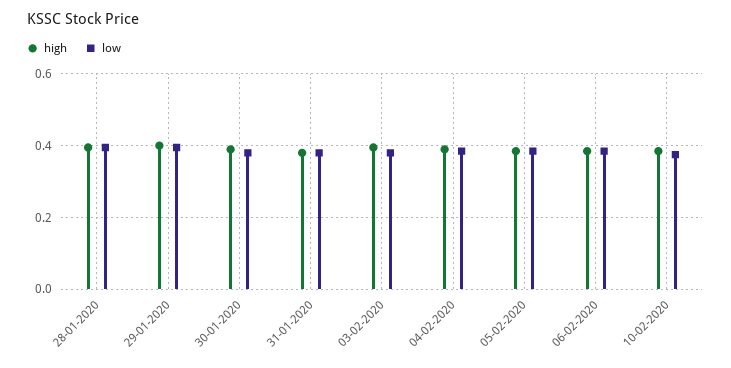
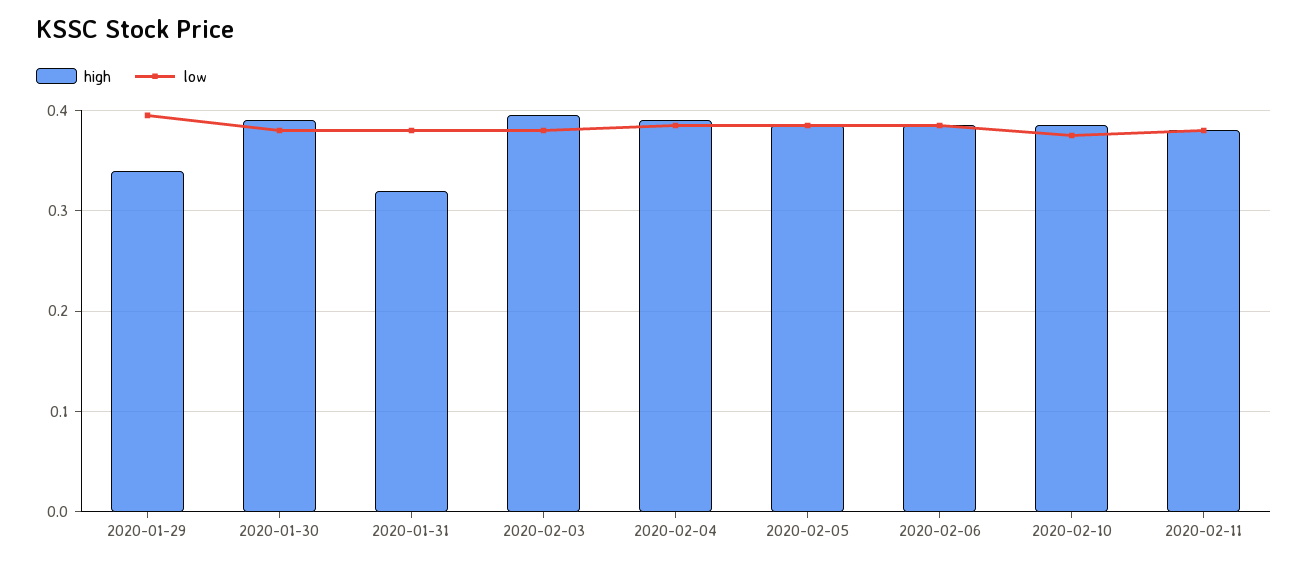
high, 28-01-2020: 0.4 -> none
low, 28-01-2020: 0.4 -> none
high, 29-01-2020: 0.4 -> 0.34
high, 31-01-2020: 0.38 -> 0.32
high, 2020-02-11: none -> 0.38
low, 2020-02-11: none -> 0.38

